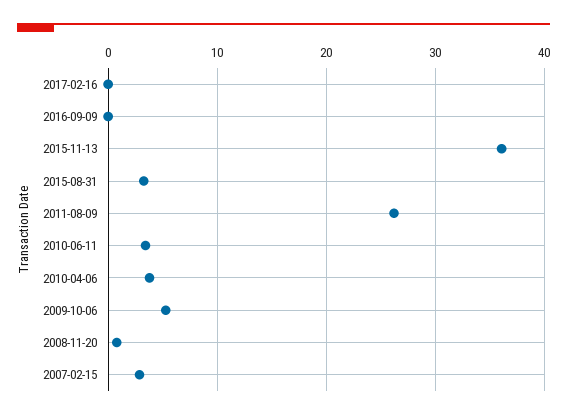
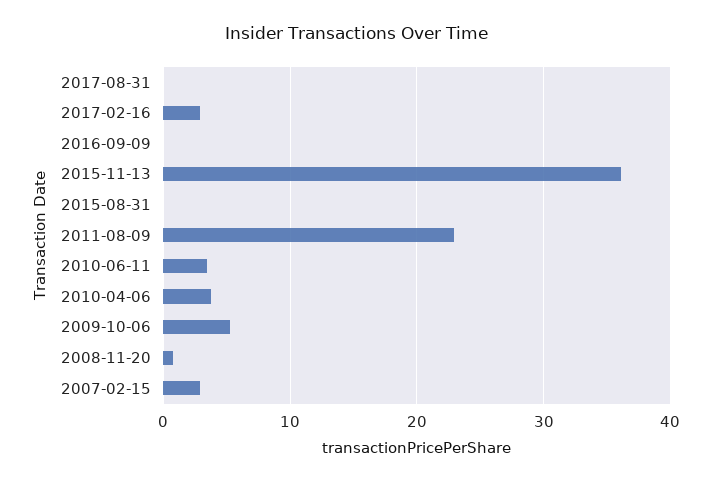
2017-02-16: 0 -> 3
2015-08-31: 3 -> 0
2011-08-09: 26 -> 23
2017-08-31: none -> 0

